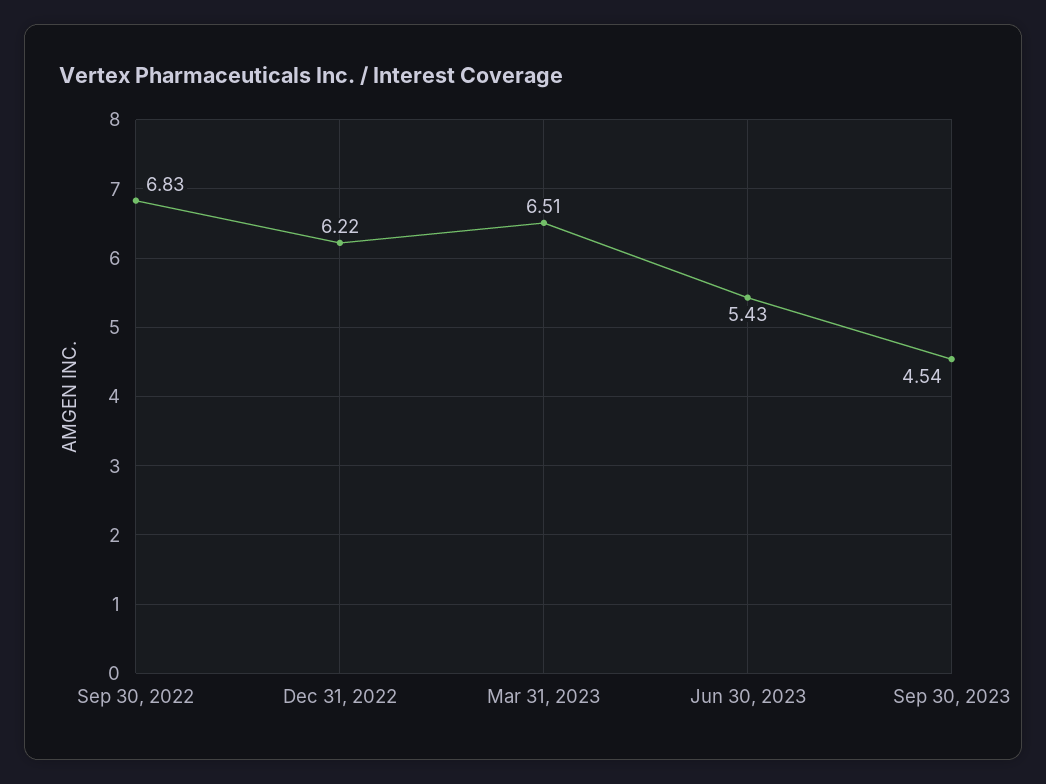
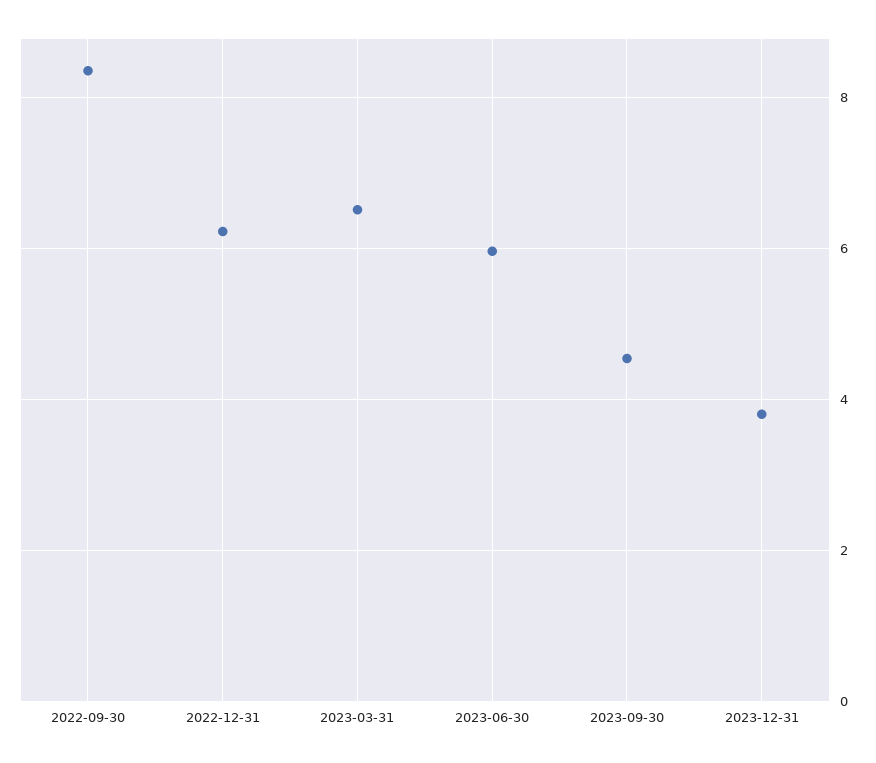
Sep 30, 2022: 6.83 -> 8.4
Jun 30, 2023: 5.43 -> 6
2023-12-31: none -> 3.8

